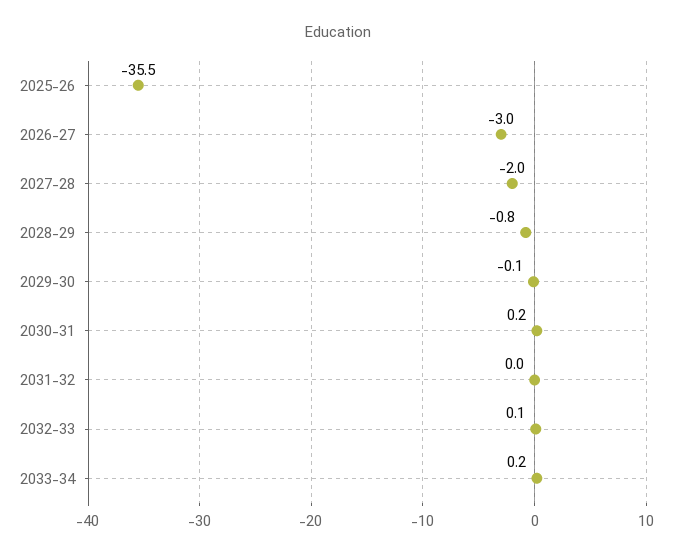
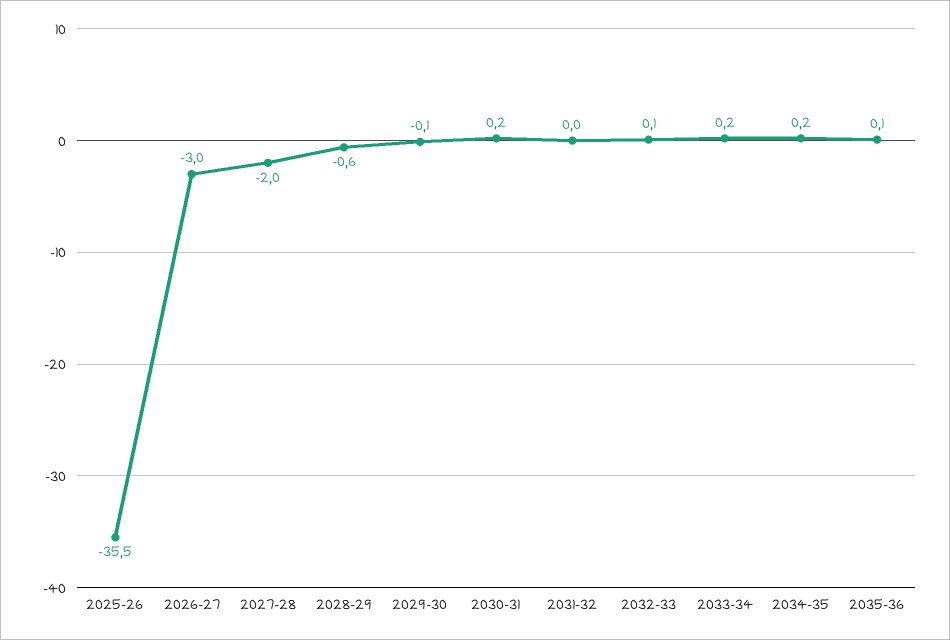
2028-29: -0.8 -> -0.6
2034-35: none -> 0.2
2035-36: none -> 0.1

